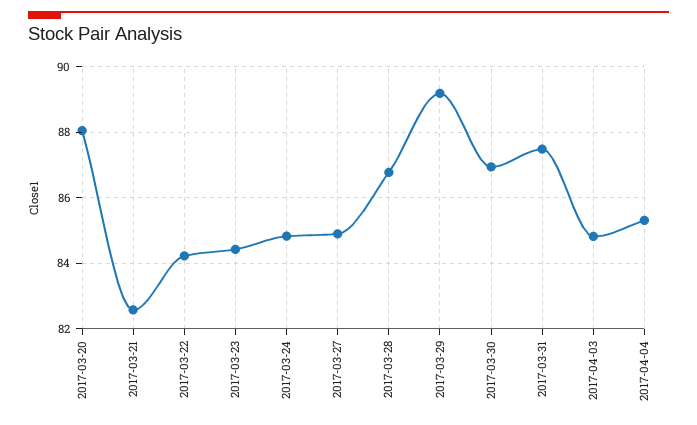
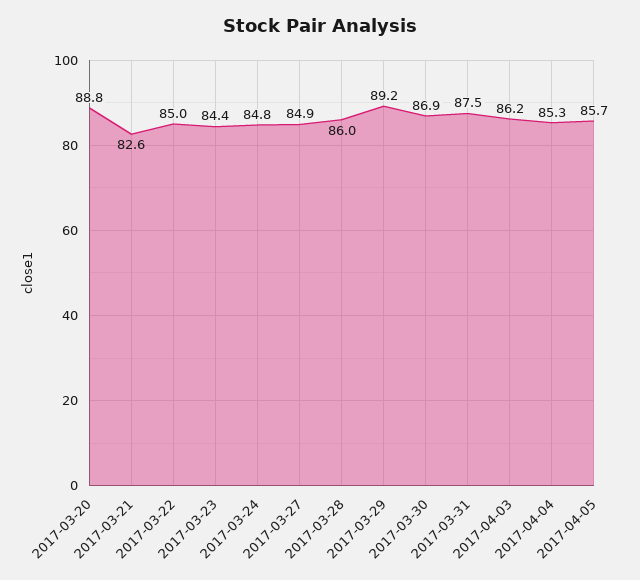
2017-03-20: 88 -> 88.8
2017-03-22: 84.2 -> 85
2017-03-28: 86.8 -> 86
2017-04-03: 84.8 -> 86.2
2017-04-05: none -> 85.7

